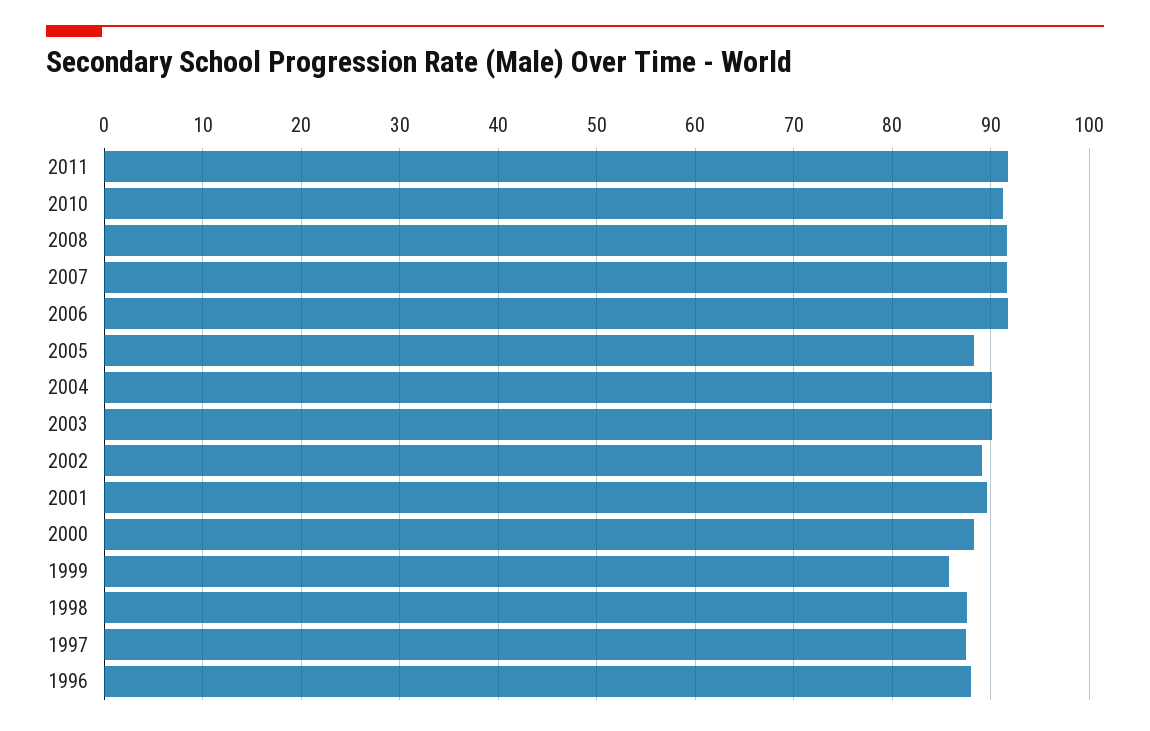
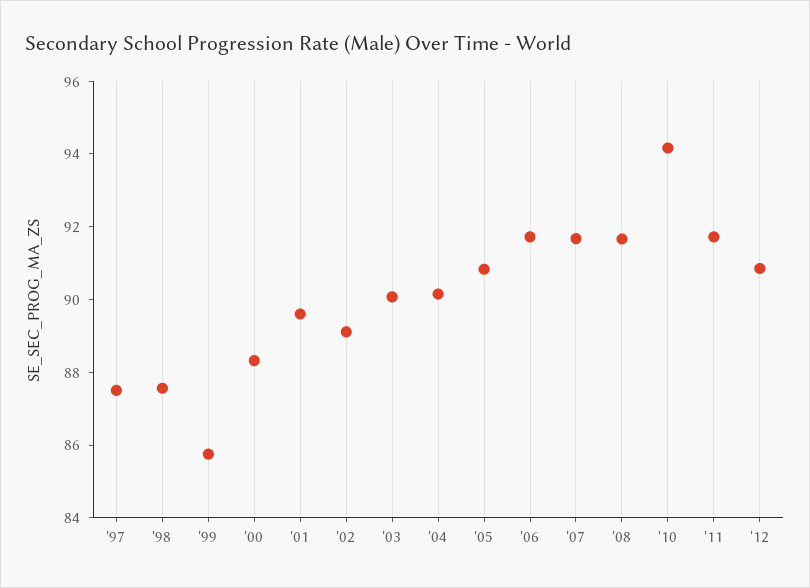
2010: 91 -> 94
2005: 88 -> 91
1996: 88 -> none
'12: none -> 91

